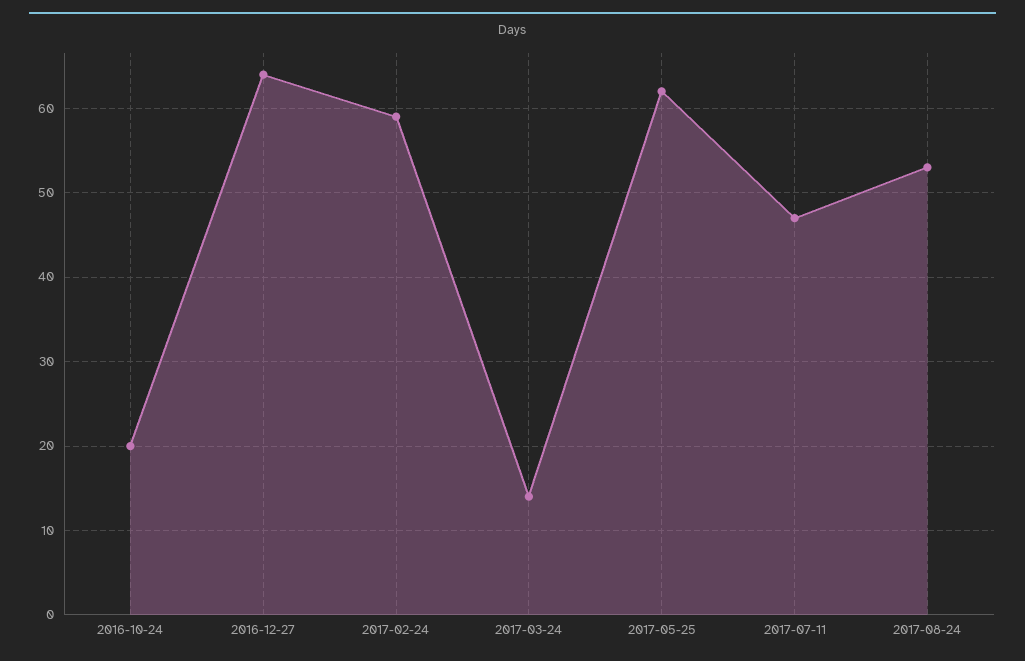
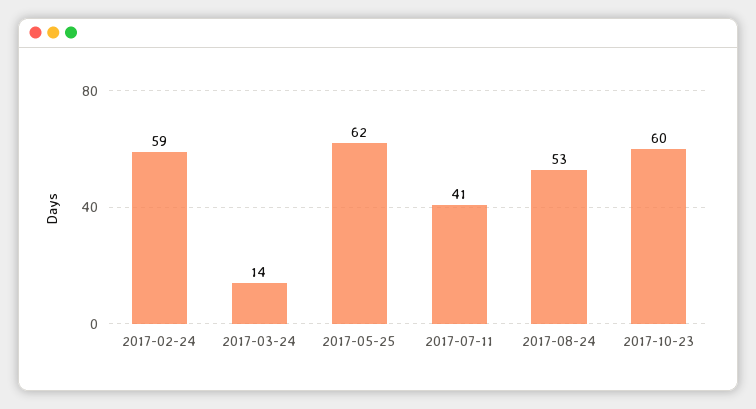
2016-10-24: 20 -> none
2016-12-27: 64 -> none
2017-07-11: 47 -> 41
2017-10-23: none -> 60

